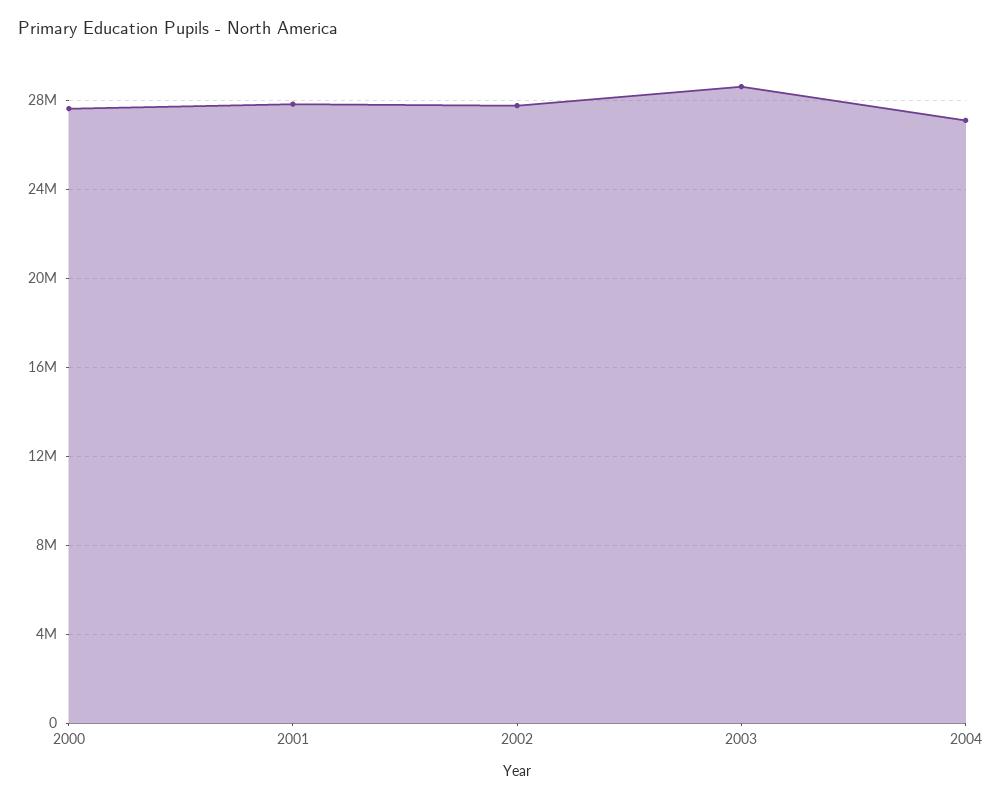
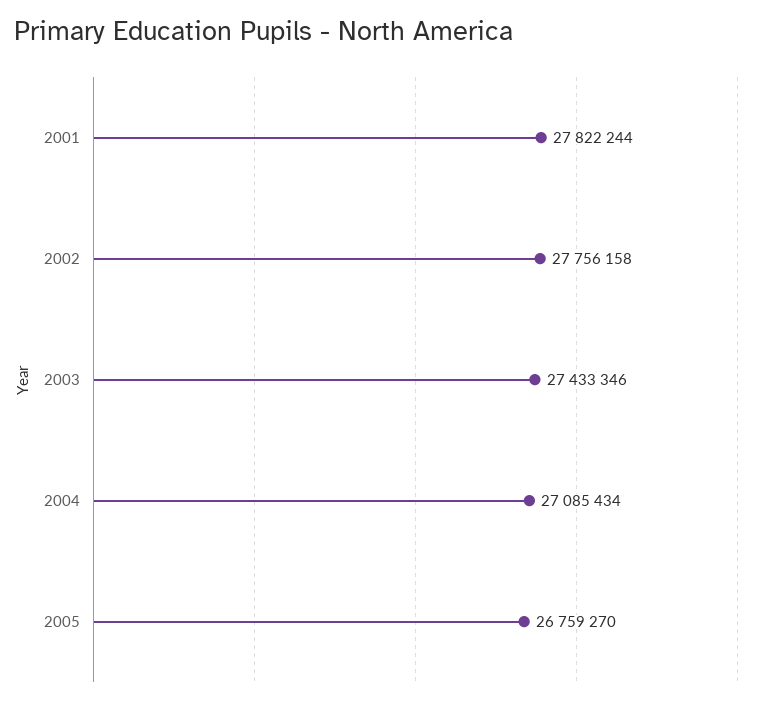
2000: 27500000 -> none
2003: 28500000 -> 27433346
2005: none -> 26759270

